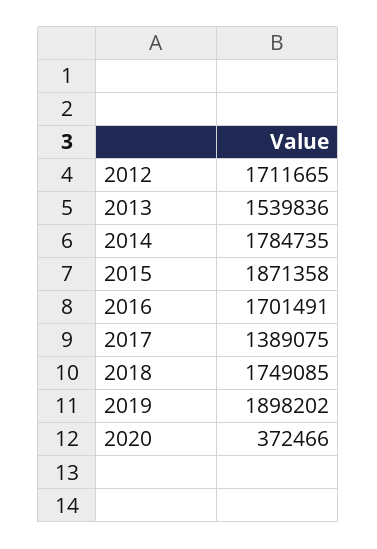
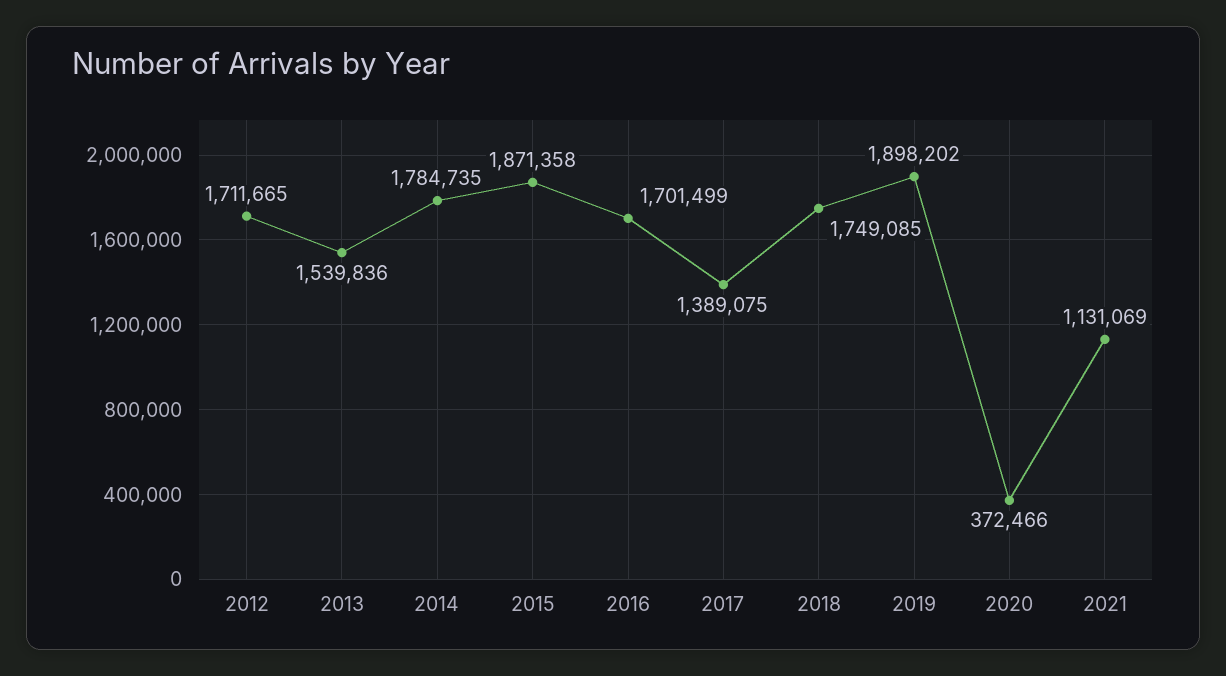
2016: 1701491 -> 1701499
2021: none -> 1131069

